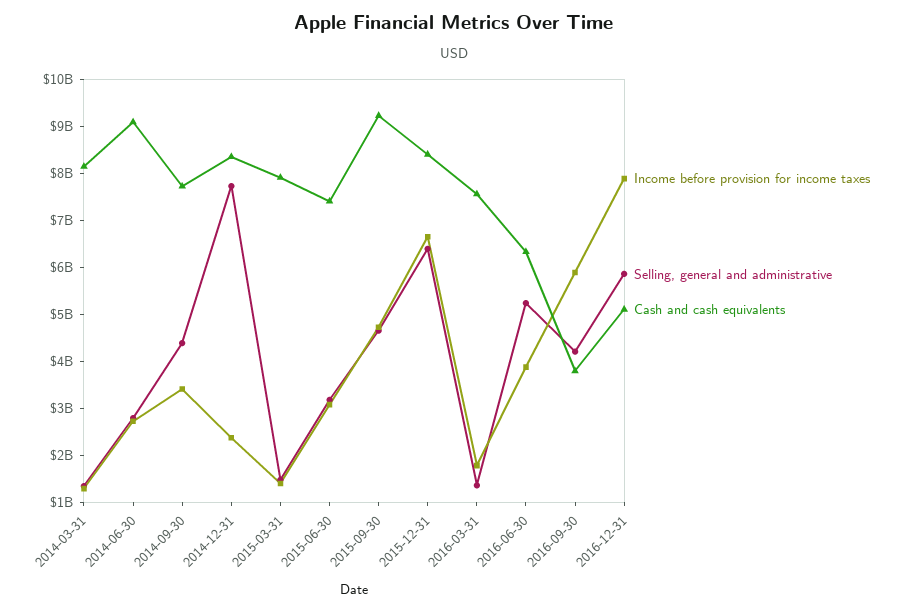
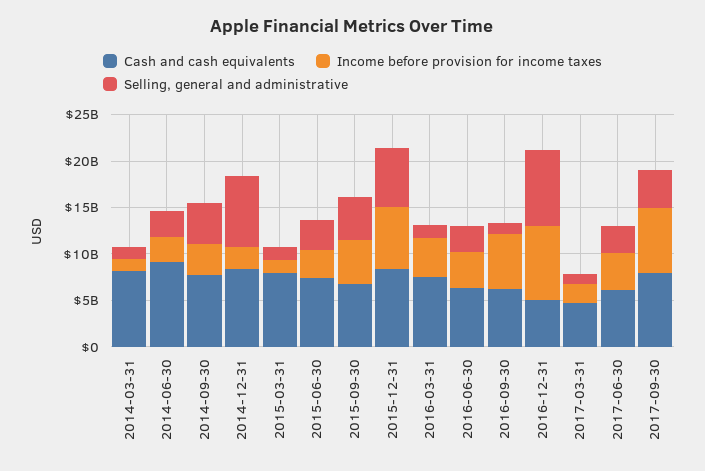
Cash and cash equivalents, 2015-09-30: 9200000000 -> 7000000000
Income before provision for income taxes, 2016-03-31: 1800000000 -> 4000000000
Selling, general and administrative, 2016-06-30: 5200000000 -> 3000000000
Selling, general and administrative, 2016-09-30: 4200000000 -> 1000000000
Cash and cash equivalents, 2016-09-30: 3800000000 -> 6000000000
Selling, general and administrative, 2016-12-31: 5800000000 -> 8000000000
Cash and cash equivalents, 2017-03-31: none -> 5000000000
Income before provision for income taxes, 2017-03-31: none -> 2000000000
Selling, general and administrative, 2017-03-31: none -> 1000000000
Cash and cash equivalents, 2017-06-30: none -> 6000000000
Income before provision for income taxes, 2017-06-30: none -> 4000000000
Selling, general and administrative, 2017-06-30: none -> 3000000000
Cash and cash equivalents, 2017-09-30: none -> 8000000000
Income before provision for income taxes, 2017-09-30: none -> 7000000000
Selling, general and administrative, 2017-09-30: none -> 4000000000

